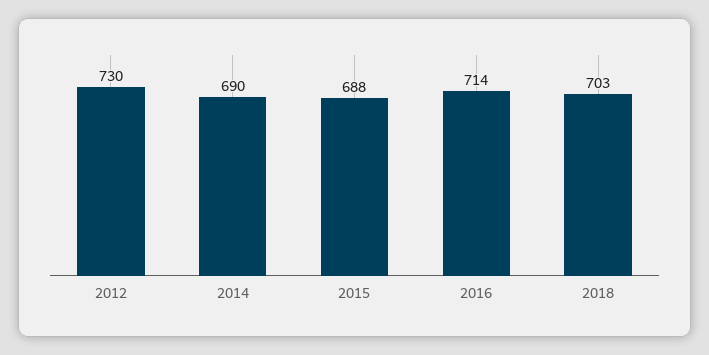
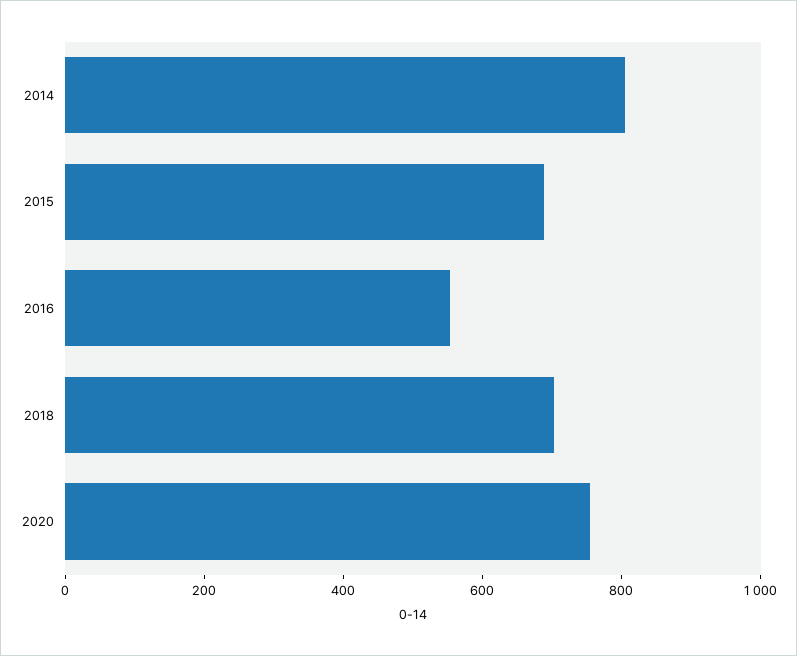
2012: 730 -> none
2014: 690 -> 800
2016: 714 -> 550
2020: none -> 750

